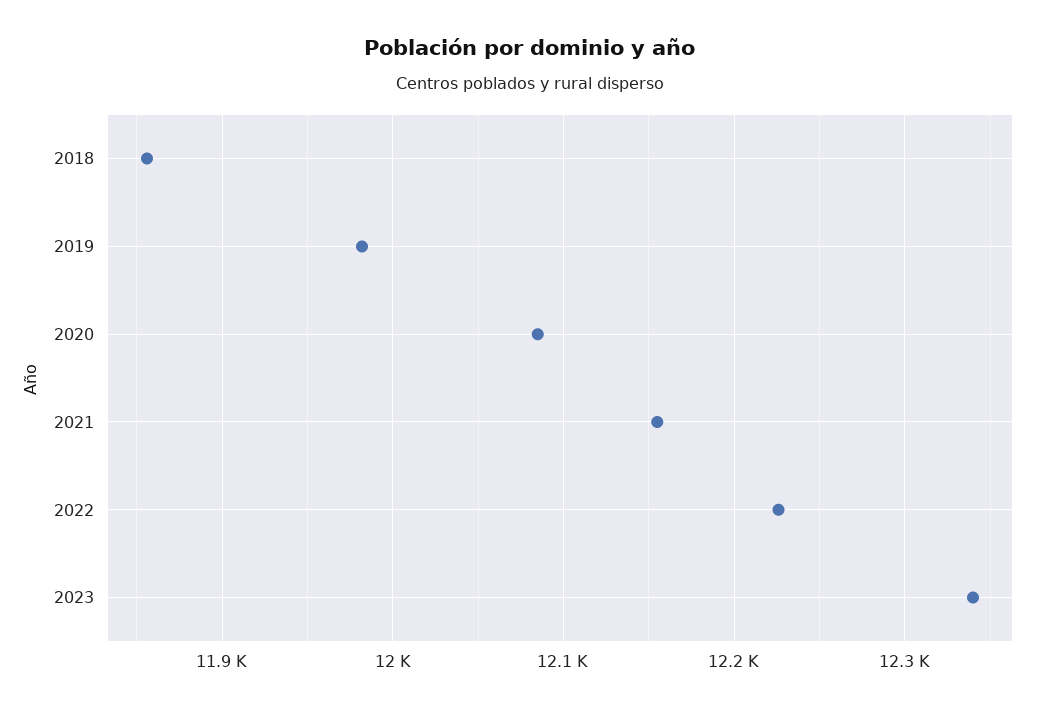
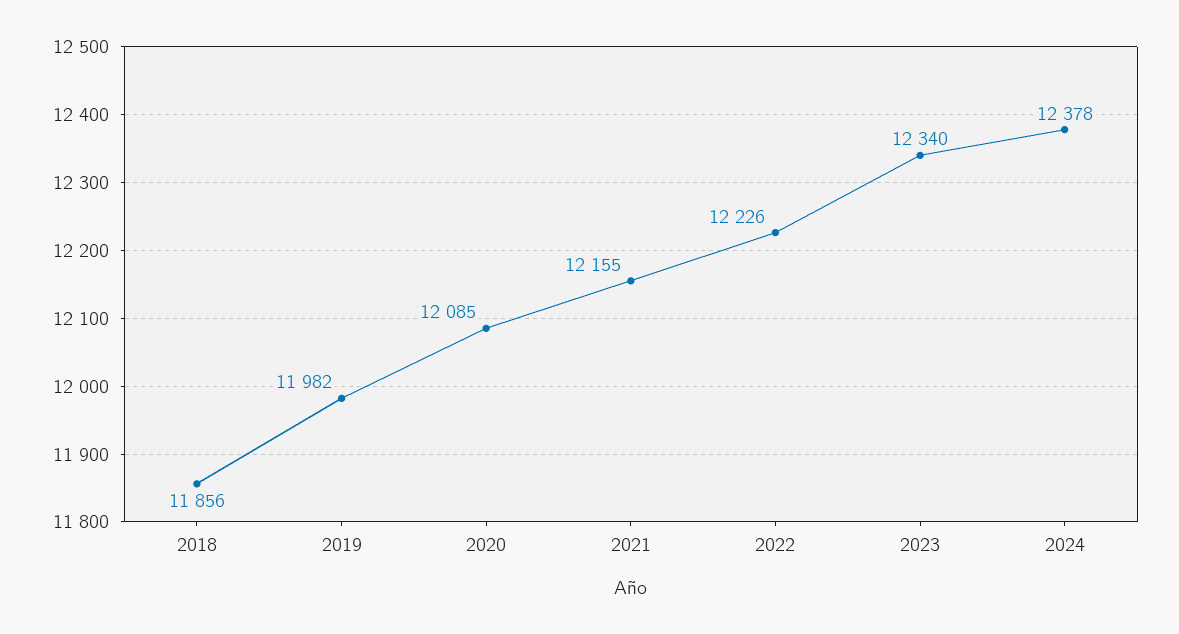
2024: none -> 12378

